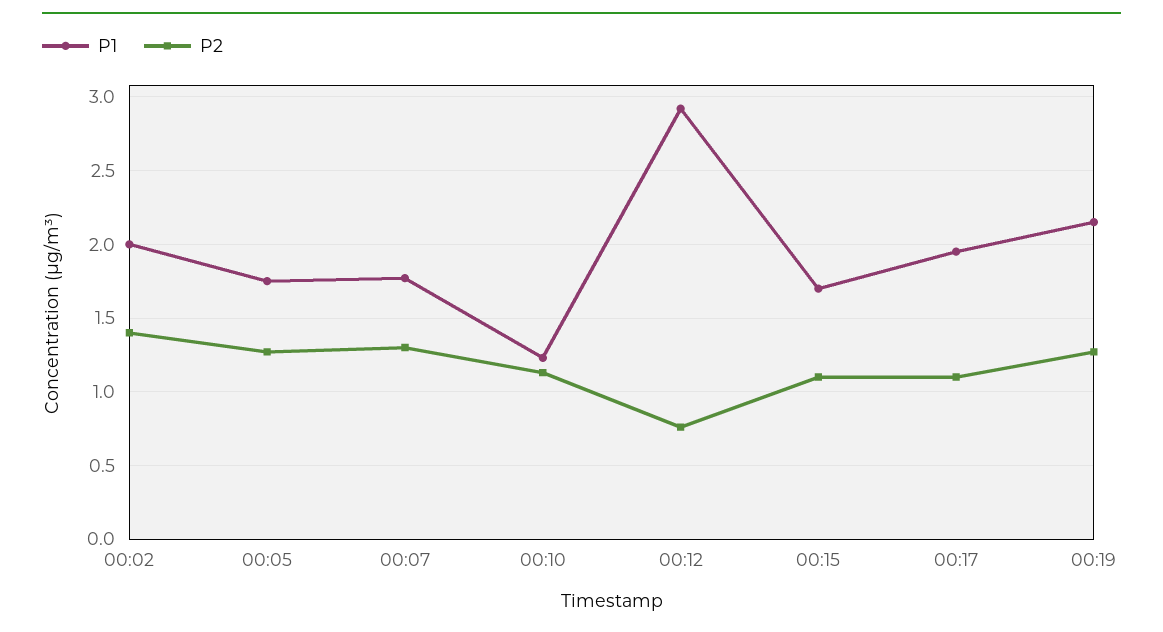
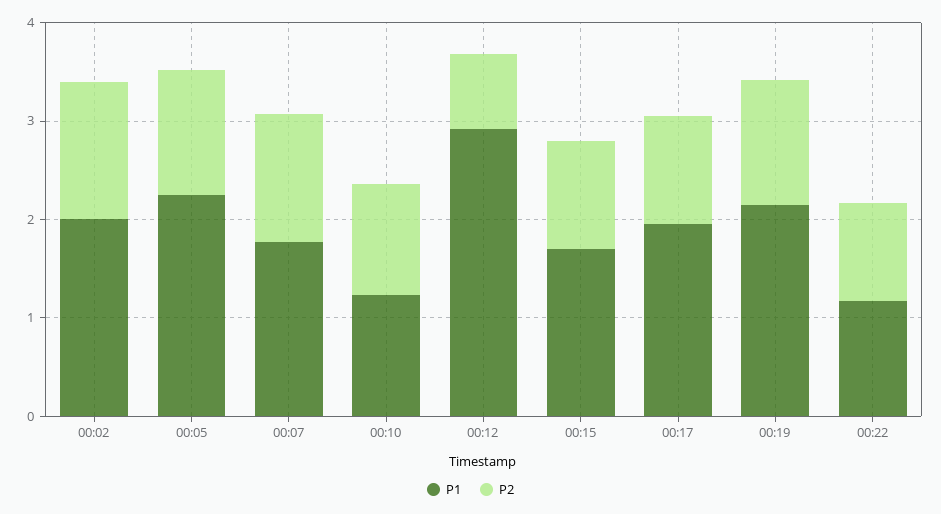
P1, 00:05: 1.75 -> 2.2
P1, 00:22: none -> 1.2
P2, 00:22: none -> 1

